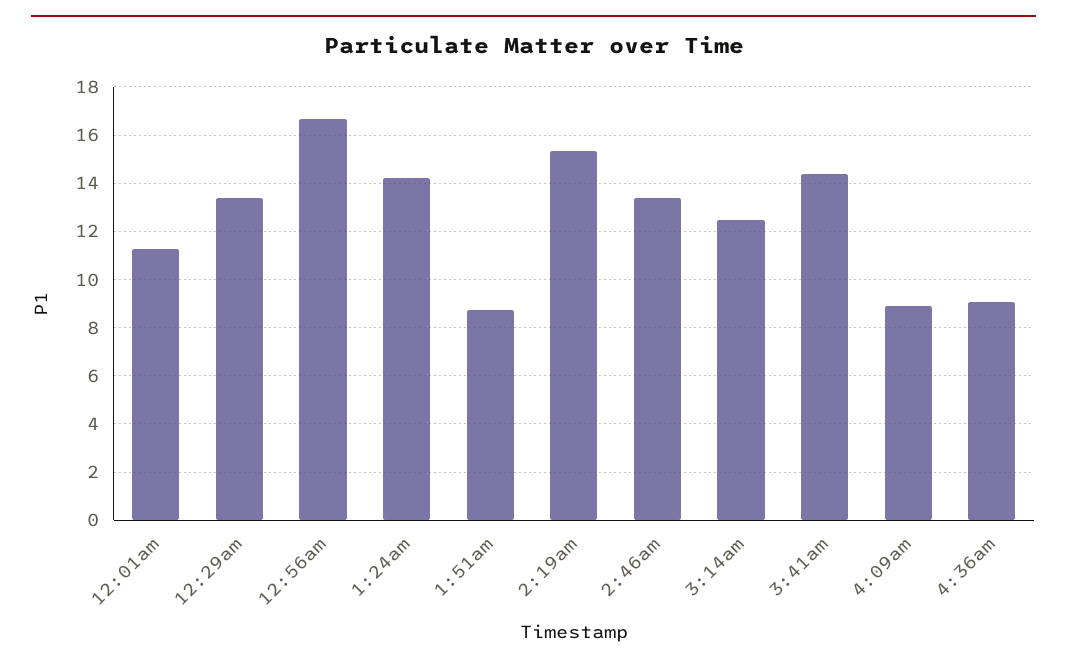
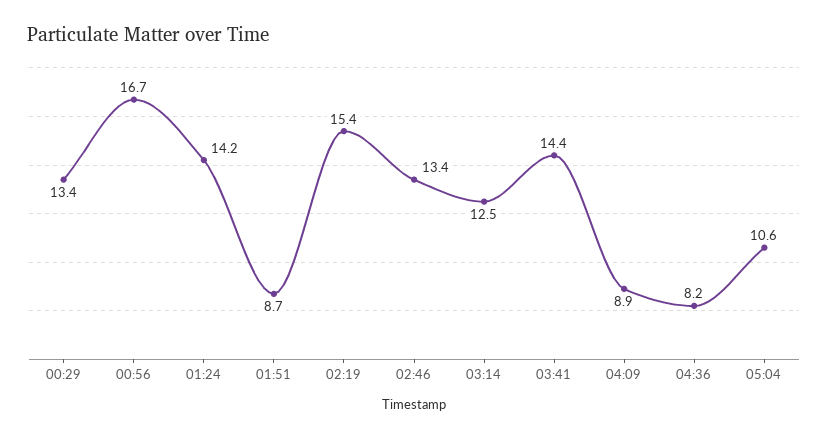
12:01am: 11.25 -> none
4:36am: 9 -> 8.2
05:04: none -> 10.6

